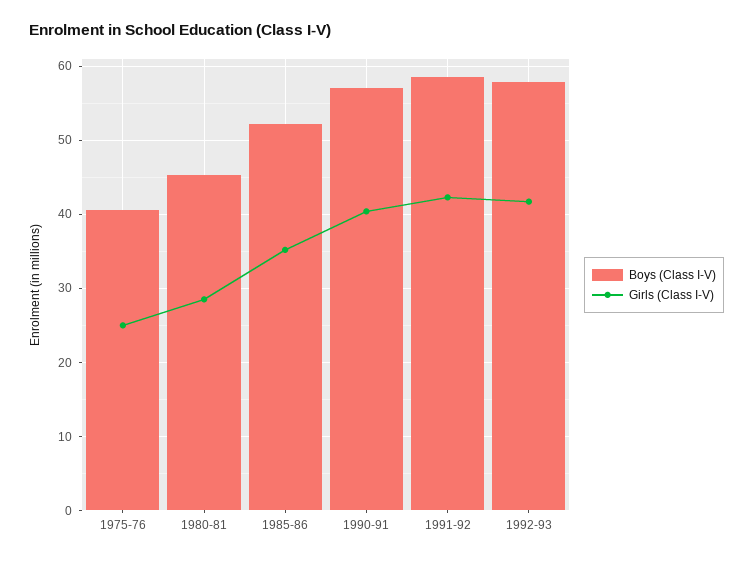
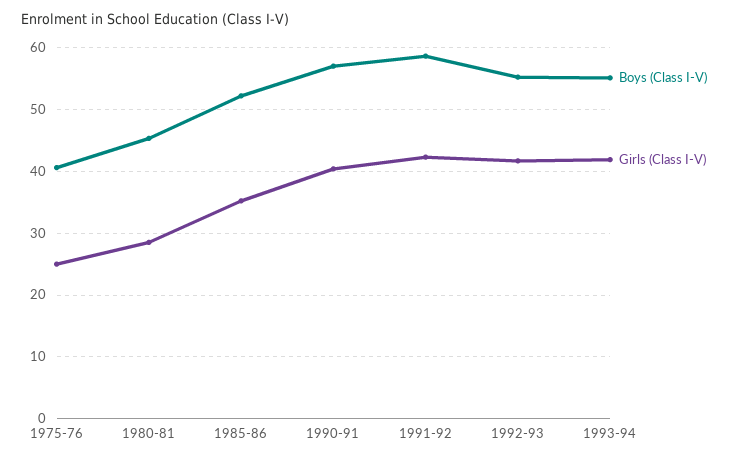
Boys (Class I-V), 1992-93: 58 -> 55
Boys (Class I-V), 1993-94: none -> 55
Girls (Class I-V), 1993-94: none -> 42

